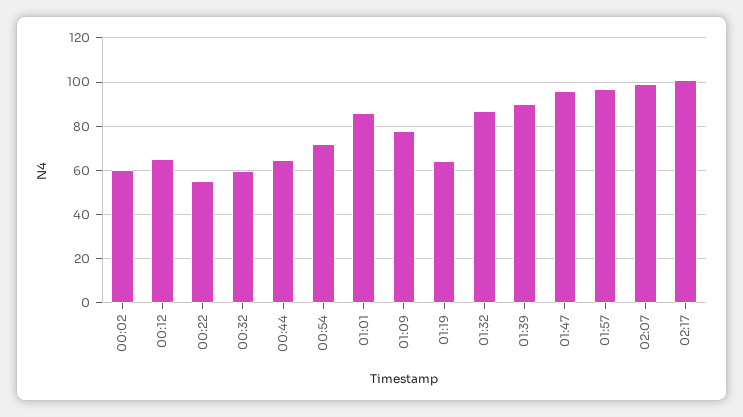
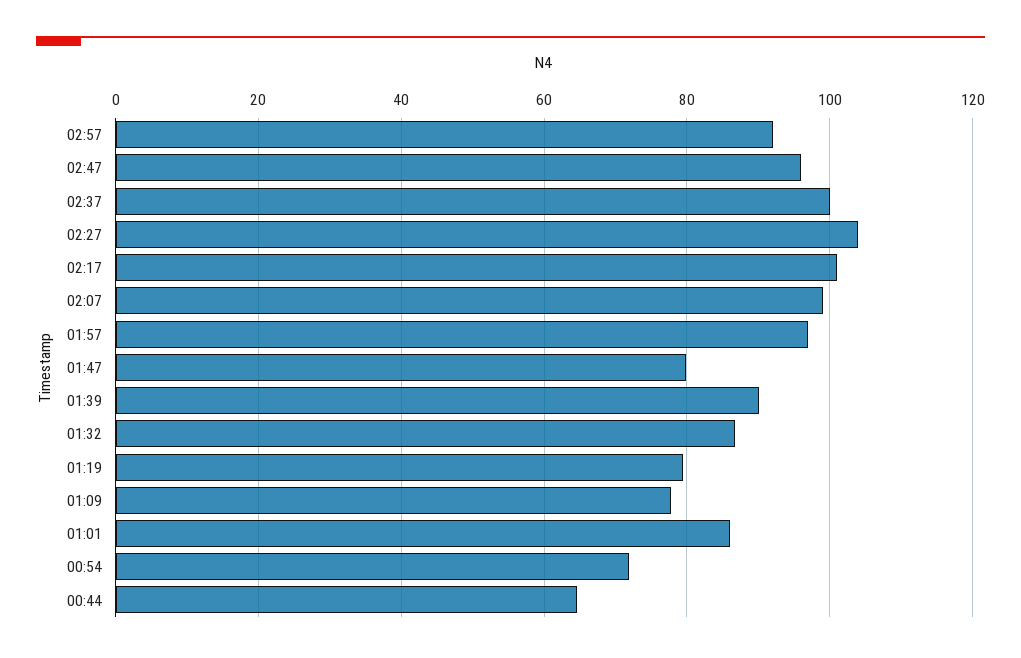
00:02: 60 -> none
00:12: 65 -> none
00:22: 55 -> none
00:32: 60 -> none
01:19: 65 -> 80
01:47: 95 -> 80
02:57: none -> 92
02:47: none -> 96
02:37: none -> 100
02:27: none -> 104

